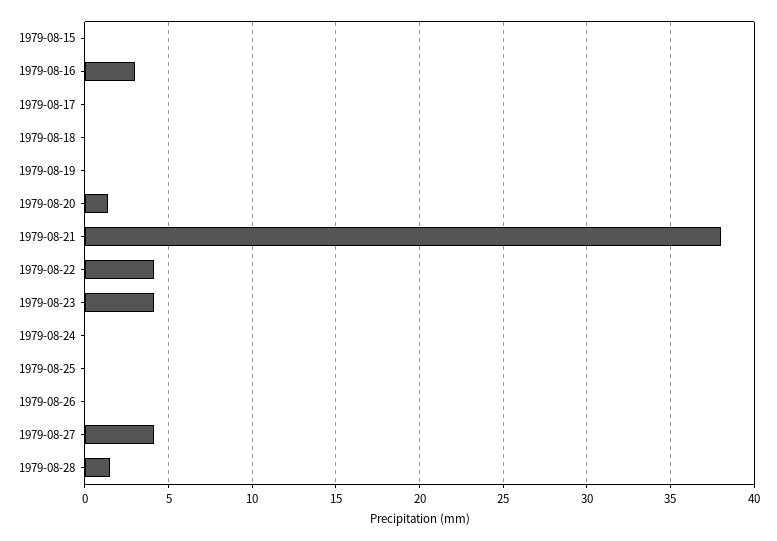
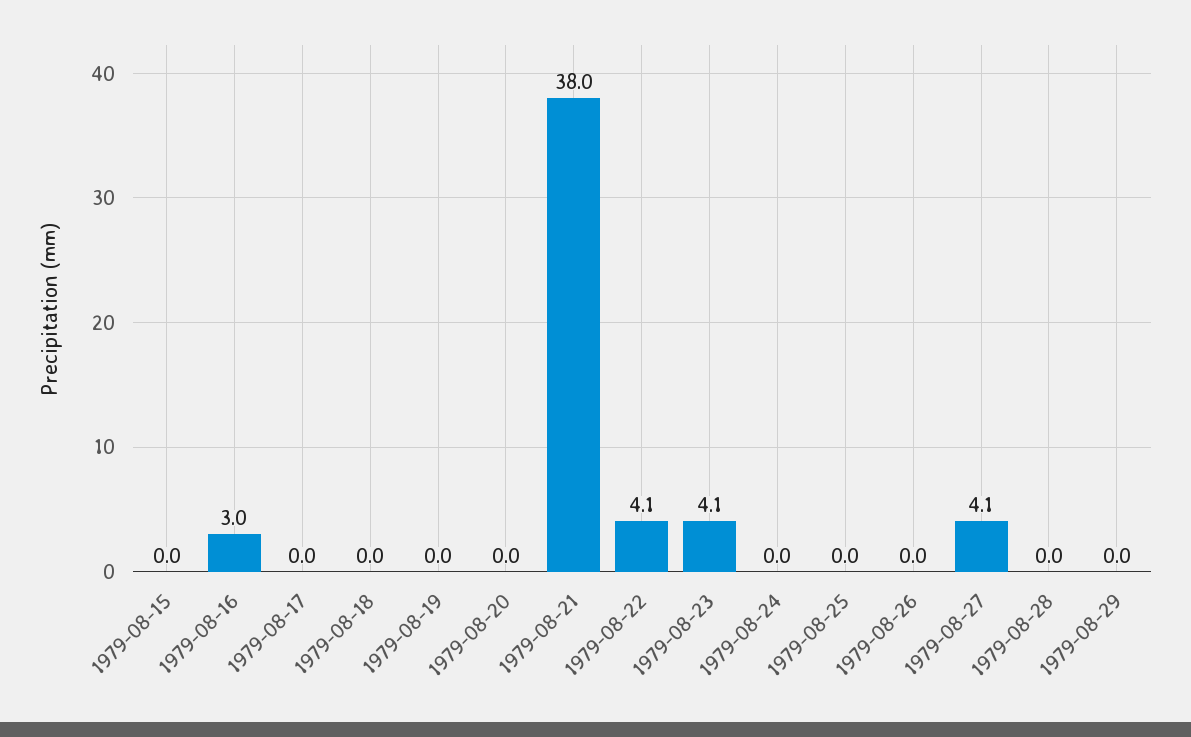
1979-08-20: 1.5 -> 0
1979-08-28: 1.5 -> 0
1979-08-29: none -> 0

